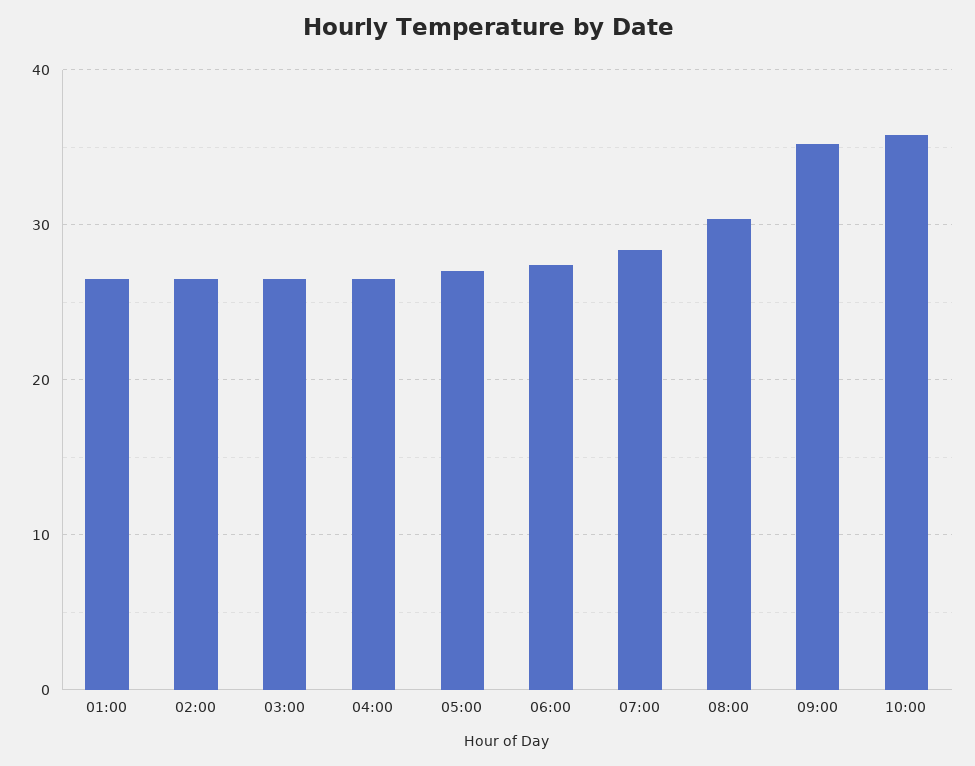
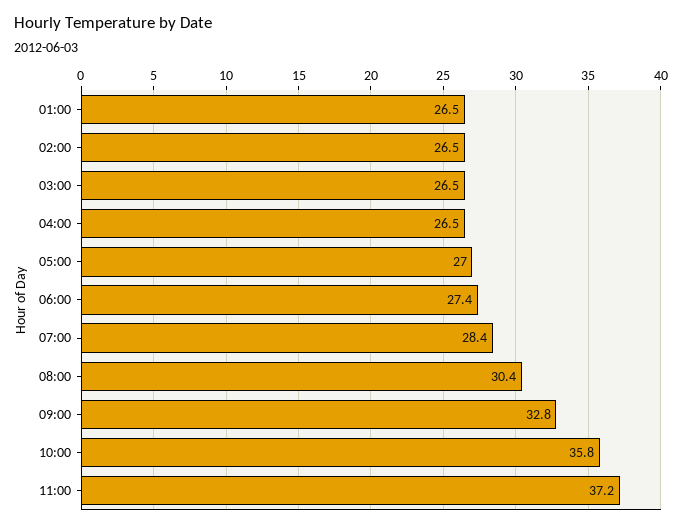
09:00: 35 -> 32.8
11:00: none -> 37.2

